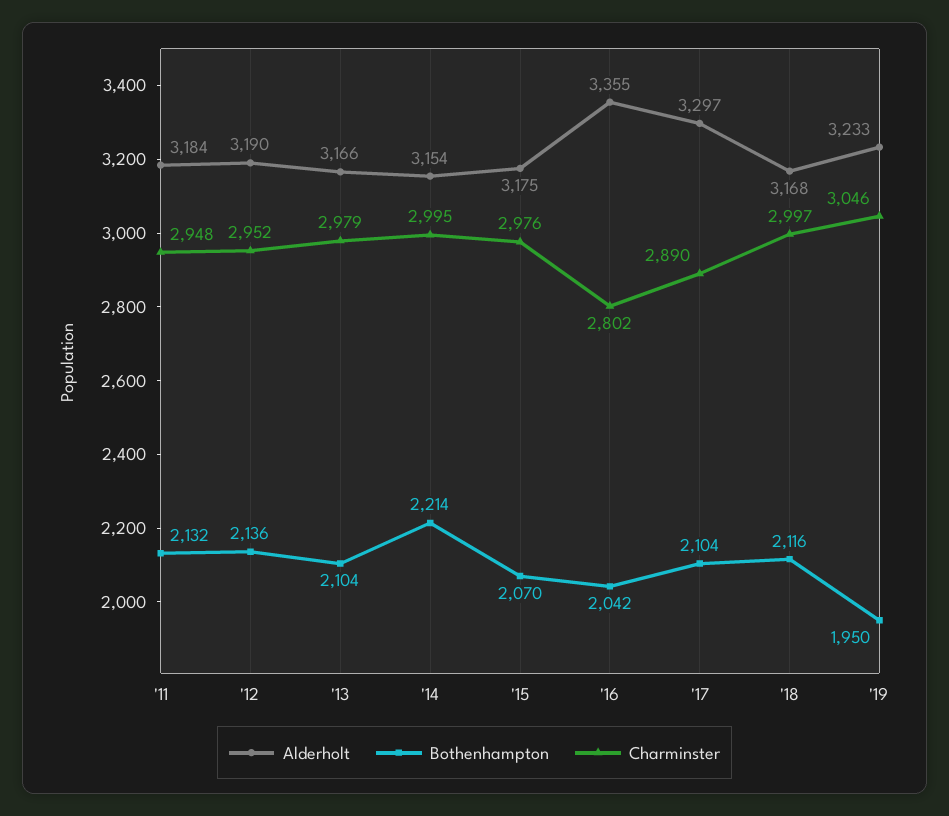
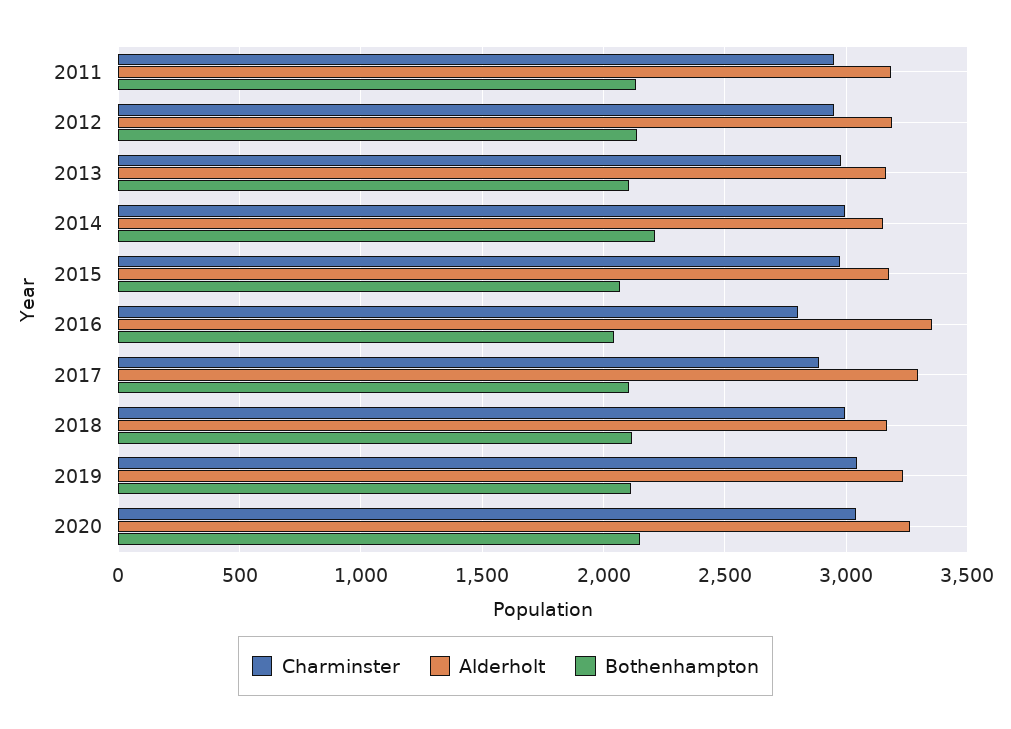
Bothenhampton, '19: 1950 -> 2100
Charminster, 2020: none -> 3050
Alderholt, 2020: none -> 3250
Bothenhampton, 2020: none -> 2150

